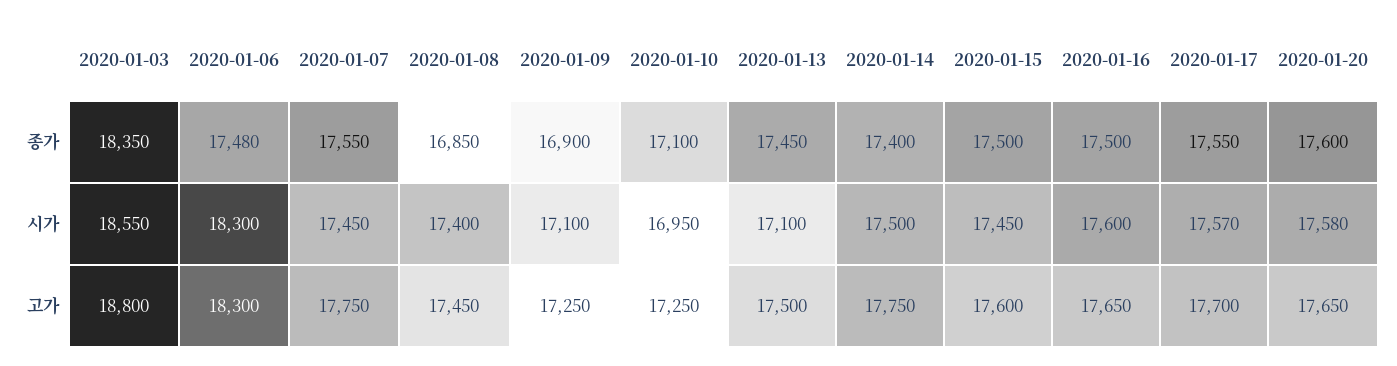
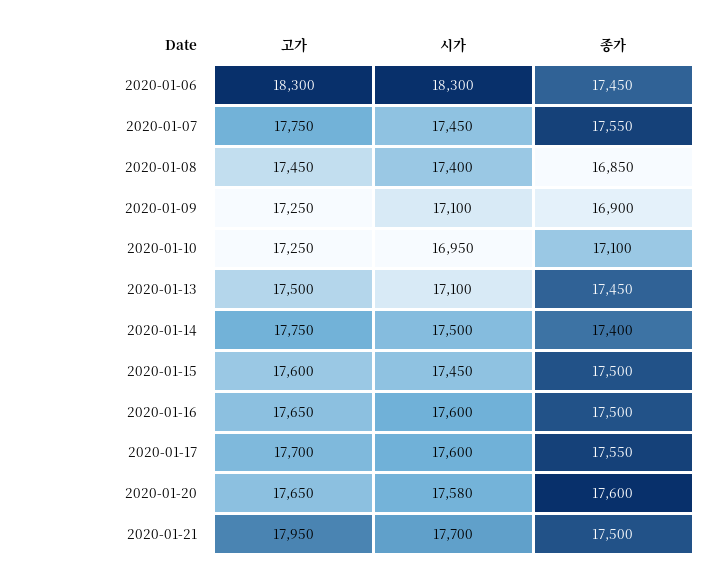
2020-01-03, 종가: 18350 -> none
2020-01-06, 종가: 17480 -> 17450
2020-01-03, 시가: 18550 -> none
2020-01-17, 시가: 17570 -> 17600
2020-01-03, 고가: 18800 -> none
2020-01-21, 고가: none -> 17950
2020-01-21, 시가: none -> 17700
2020-01-21, 종가: none -> 17500

